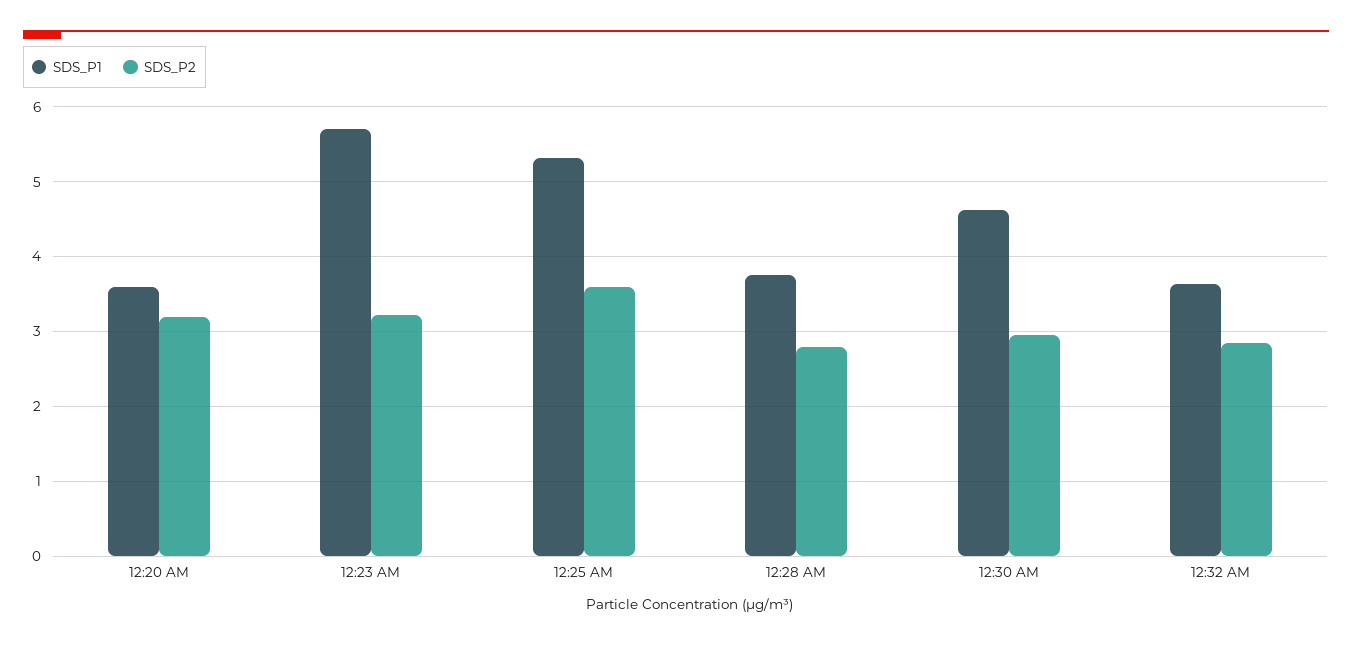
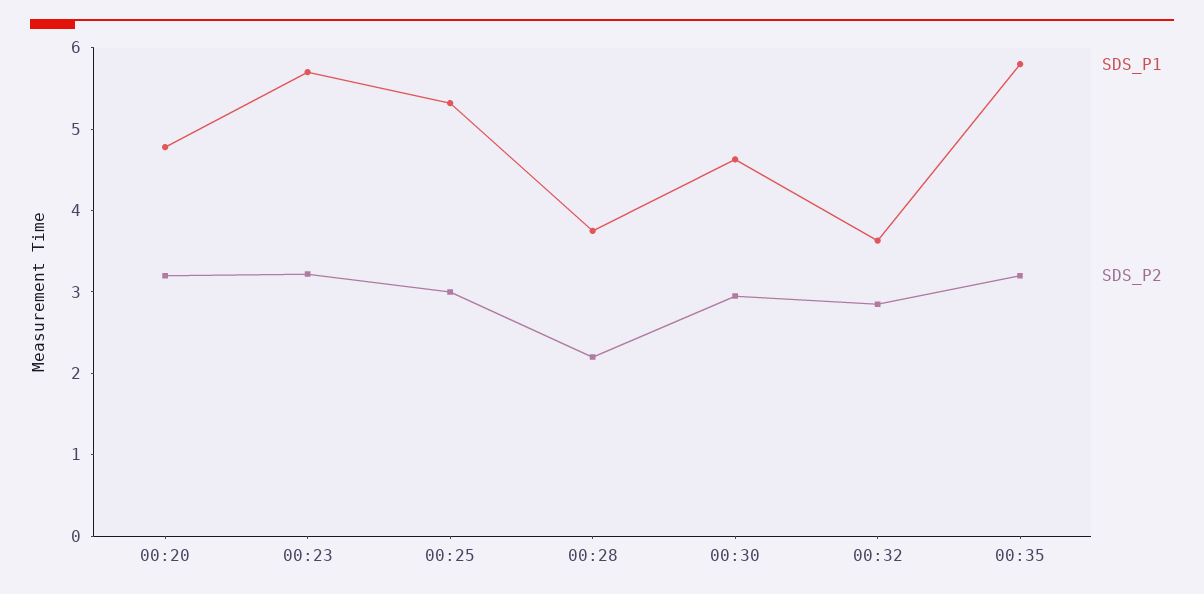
SDS_P1, 12:20 AM: 3.6 -> 4.8
SDS_P2, 12:25 AM: 3.6 -> 3
SDS_P2, 12:28 AM: 2.8 -> 2.2
SDS_P1, 00:35: none -> 5.8
SDS_P2, 00:35: none -> 3.2

